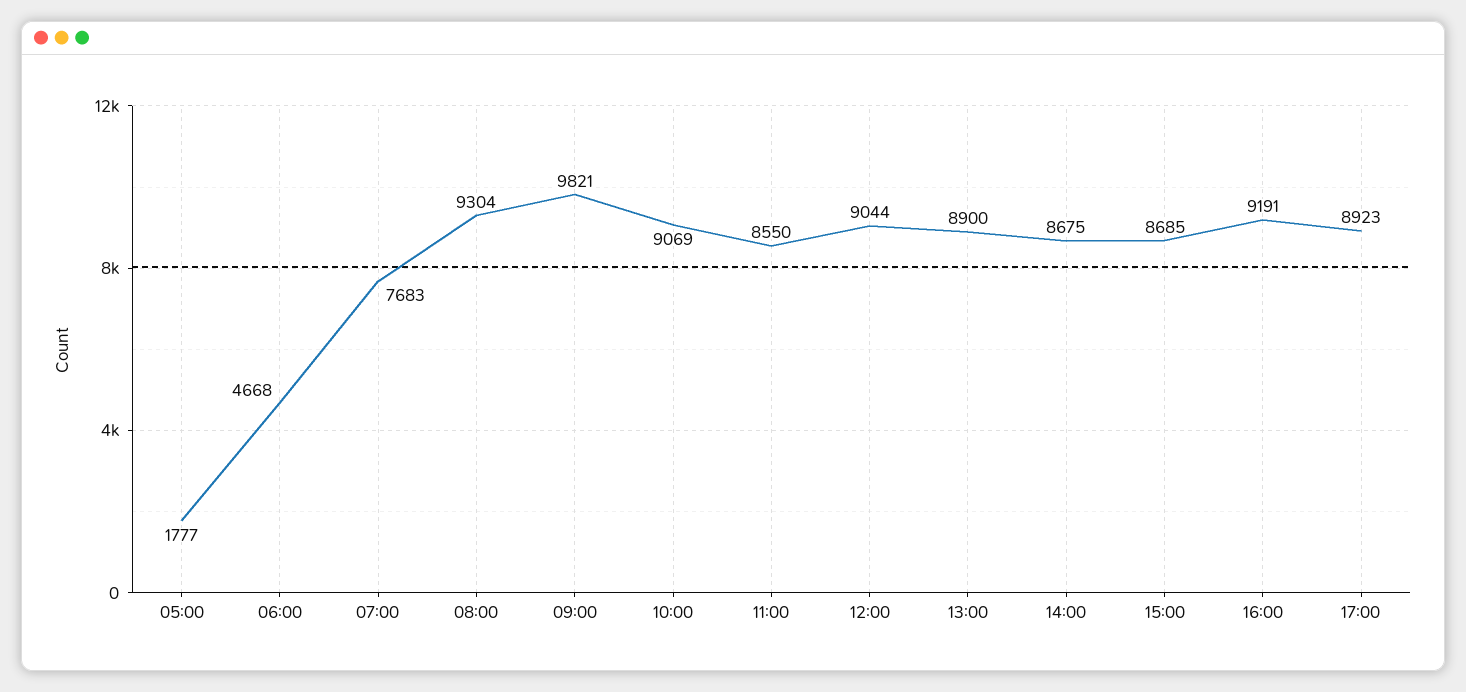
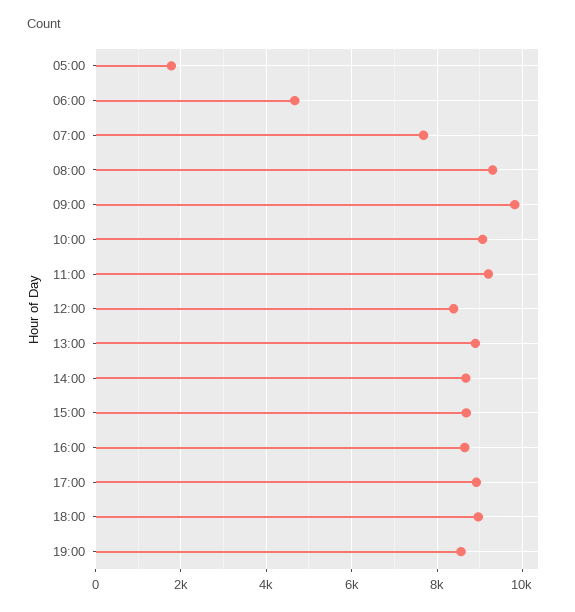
11:00: 8550 -> 9200
12:00: 9044 -> 8400
16:00: 9191 -> 8600
18:00: none -> 9000
19:00: none -> 8600

